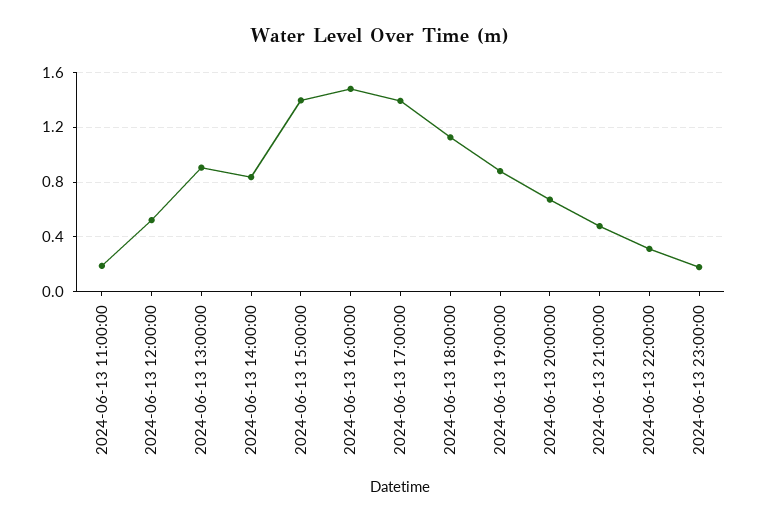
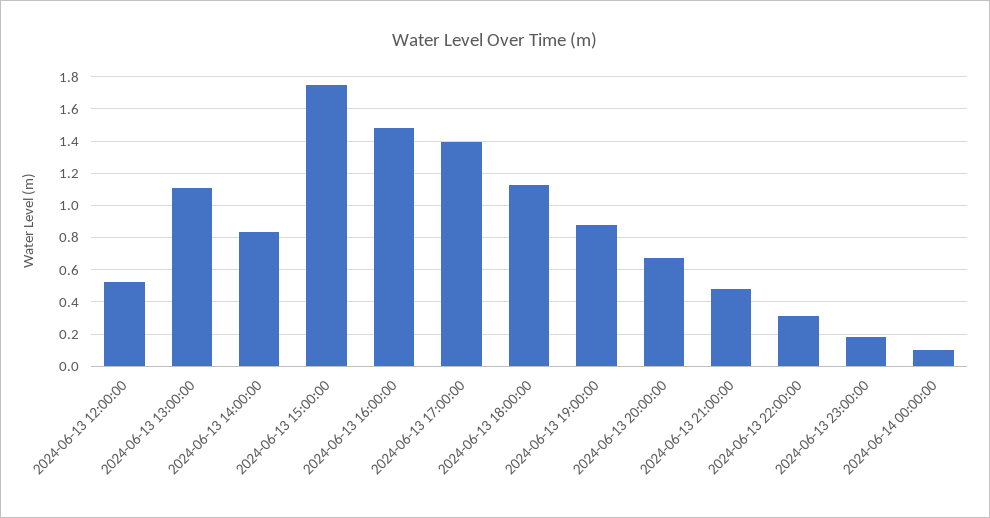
2024-06-13 11:00:00: 0.2 -> none
2024-06-13 13:00:00: 0.9 -> 1.1
2024-06-13 15:00:00: 1.4 -> 1.75
2024-06-14 00:00:00: none -> 0.1

